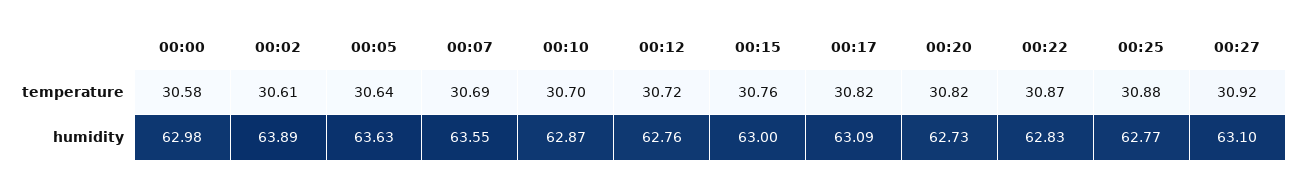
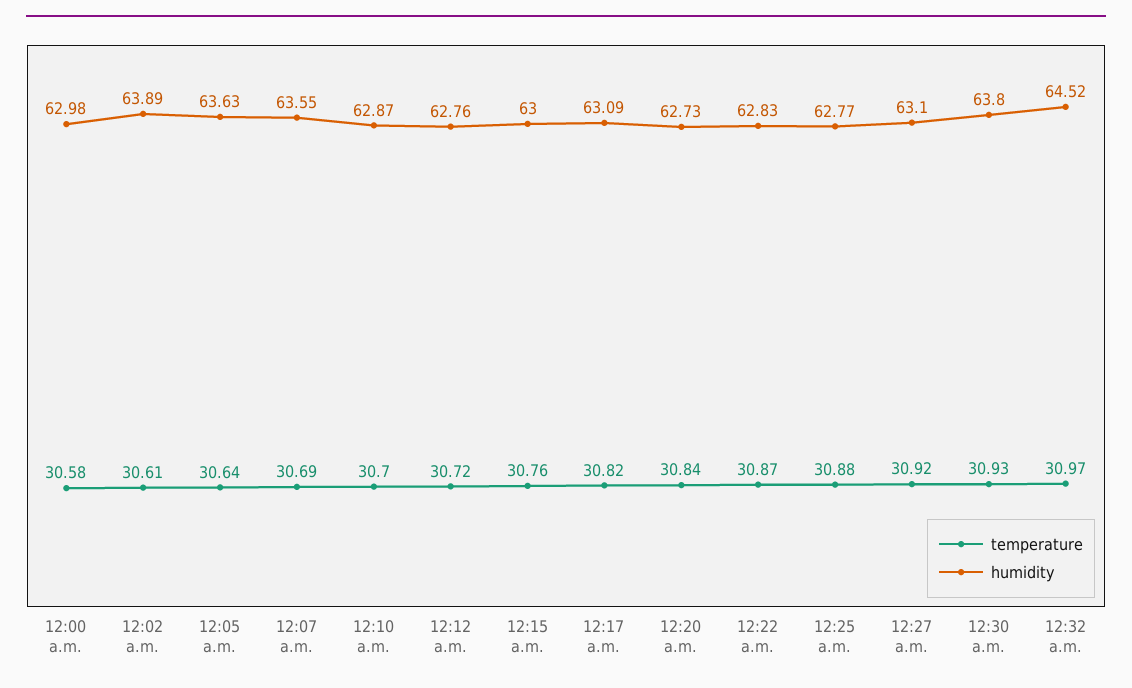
temperature, 00:20: 30.82 -> 30.84
temperature, 12:30 a.m.: none -> 30.93
humidity, 12:30 a.m.: none -> 63.8
temperature, 12:32 a.m.: none -> 30.97
humidity, 12:32 a.m.: none -> 64.52

